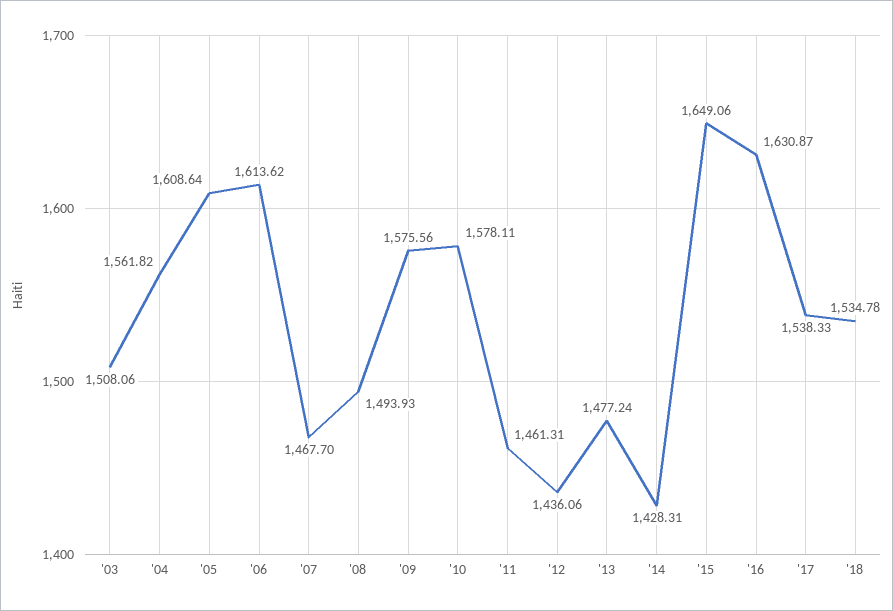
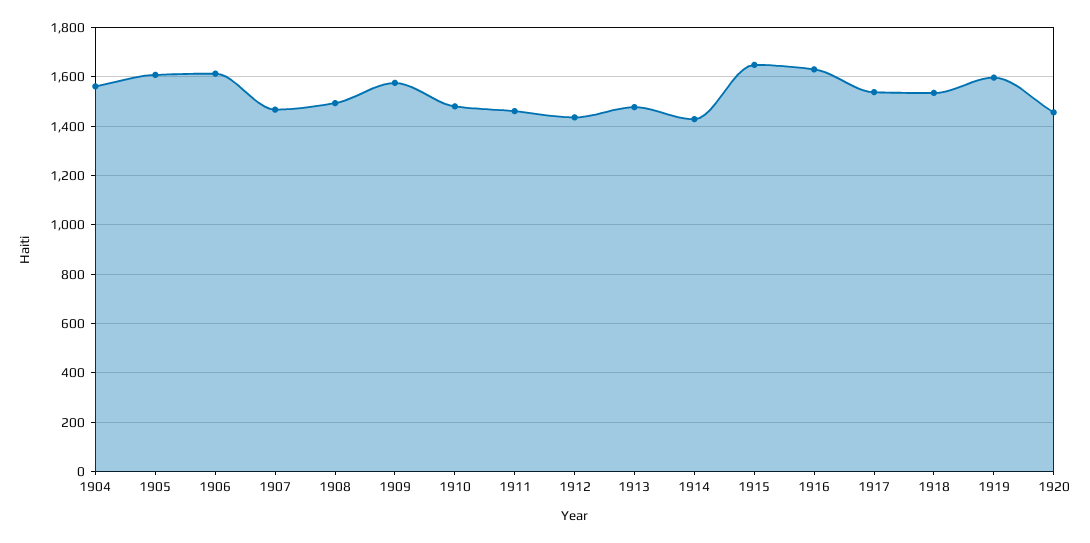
'03: 1508.06 -> none
'10: 1578.11 -> 1475
1919: none -> 1600
1920: none -> 1450

